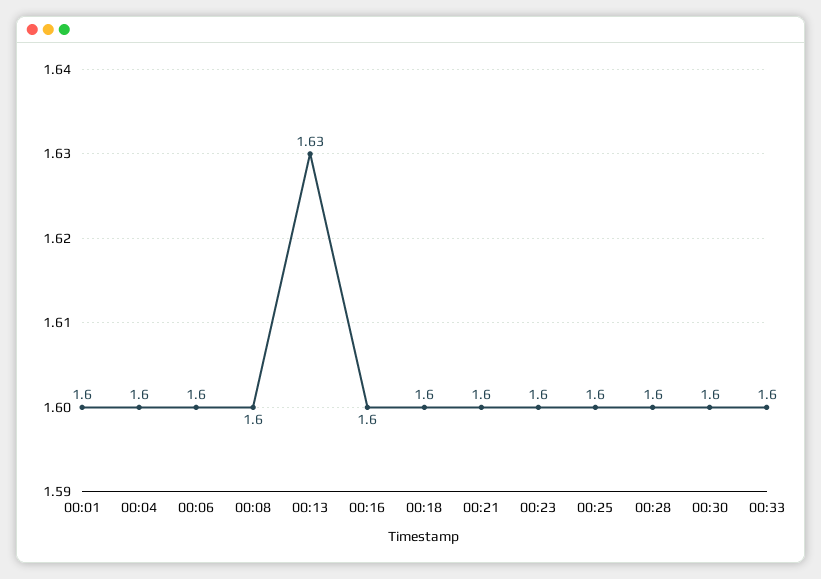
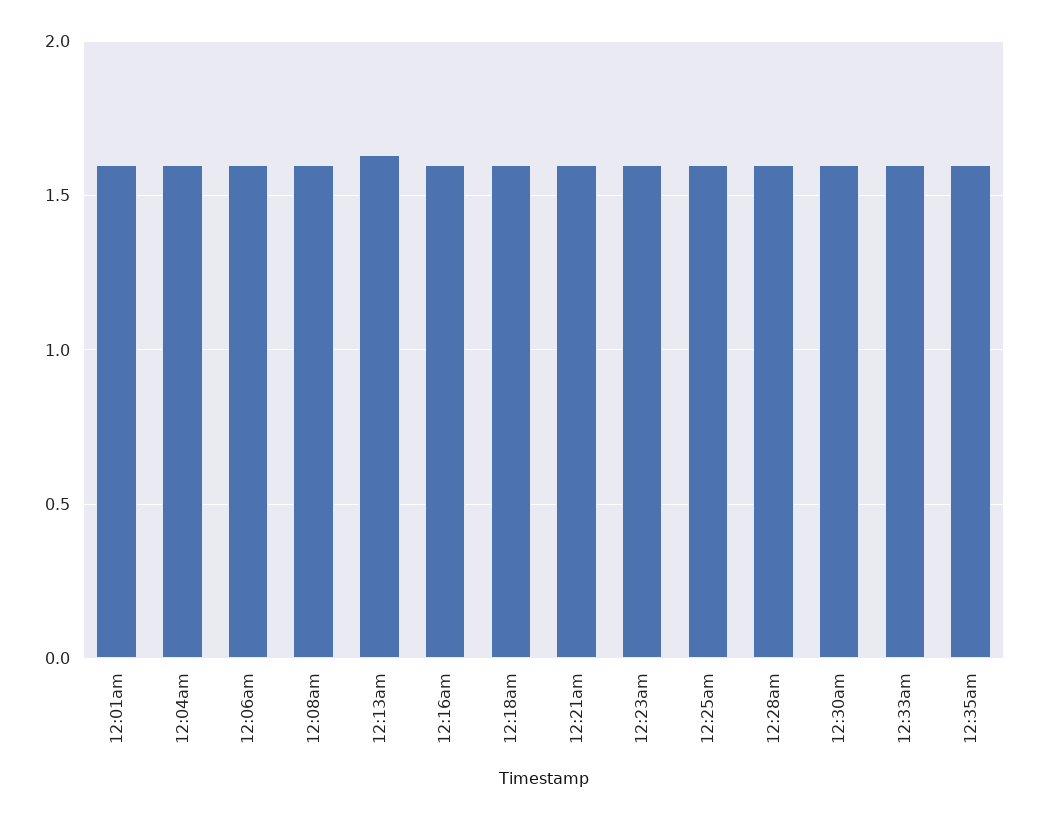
12:35am: none -> 1.6

